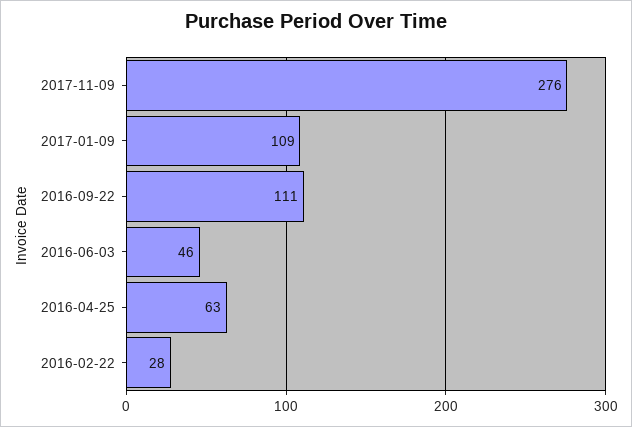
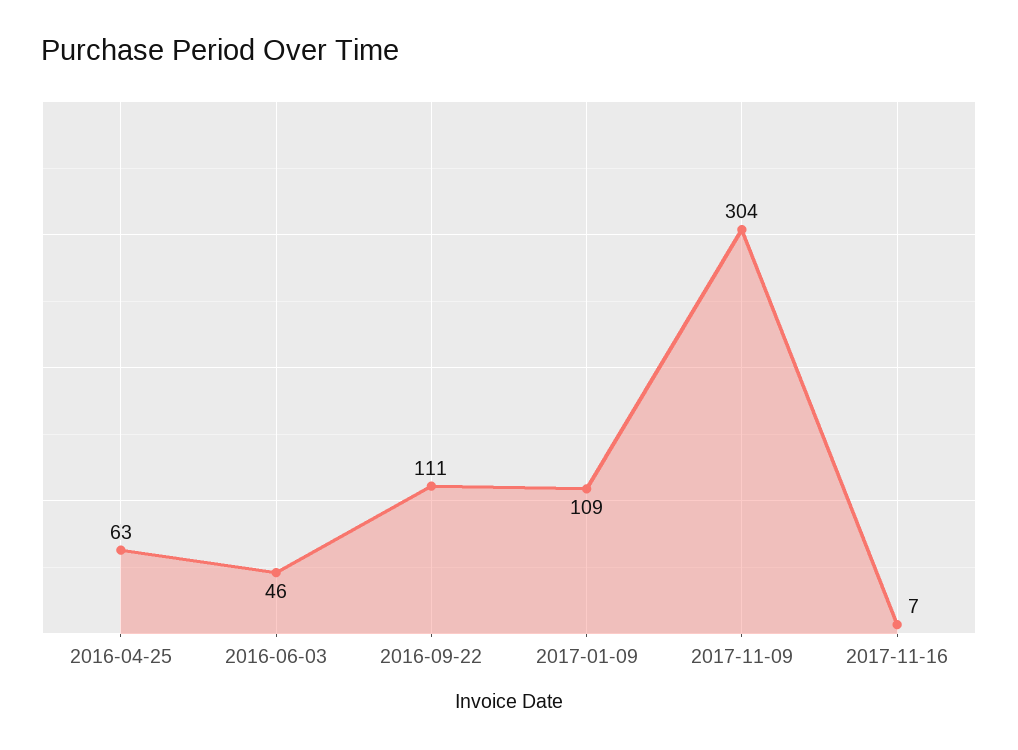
2017-11-09: 276 -> 304
2016-02-22: 28 -> none
2017-11-16: none -> 7

